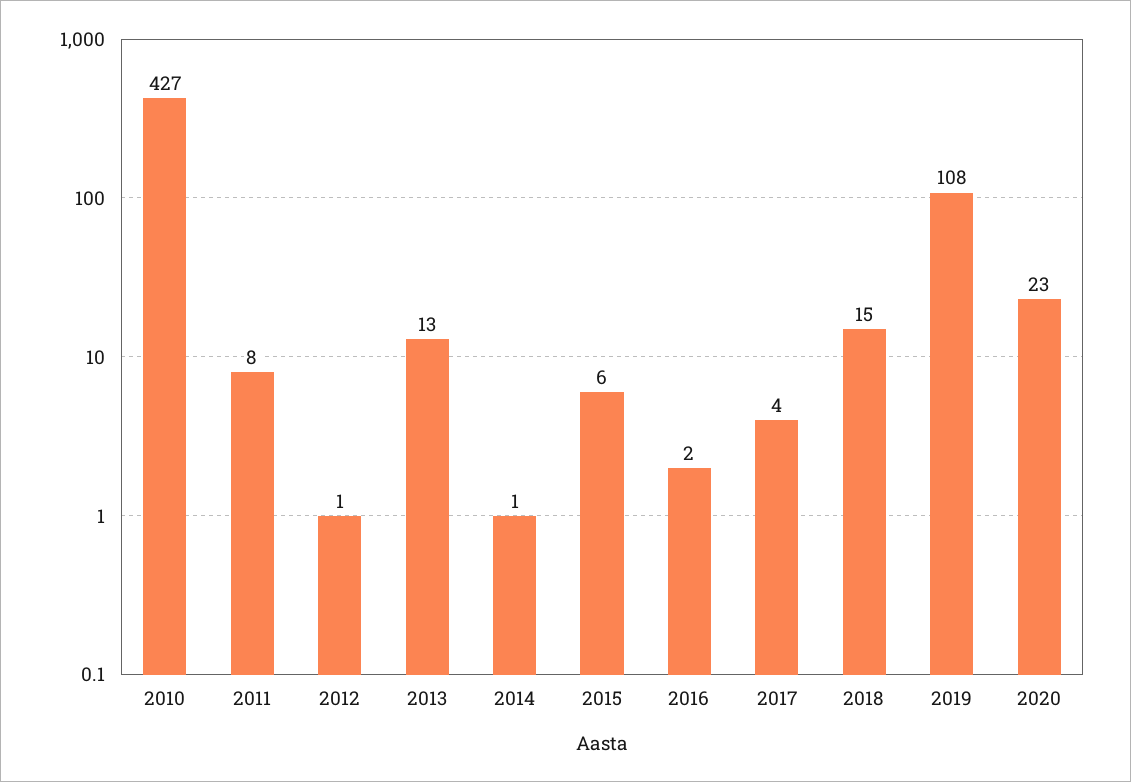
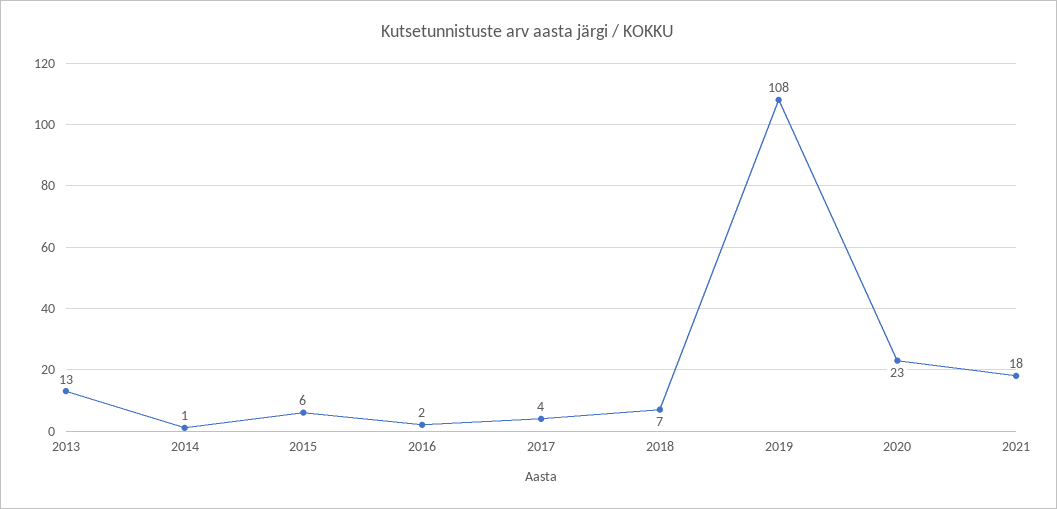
2010: 427 -> none
2011: 8 -> none
2012: 1 -> none
2018: 15 -> 7
2021: none -> 18

